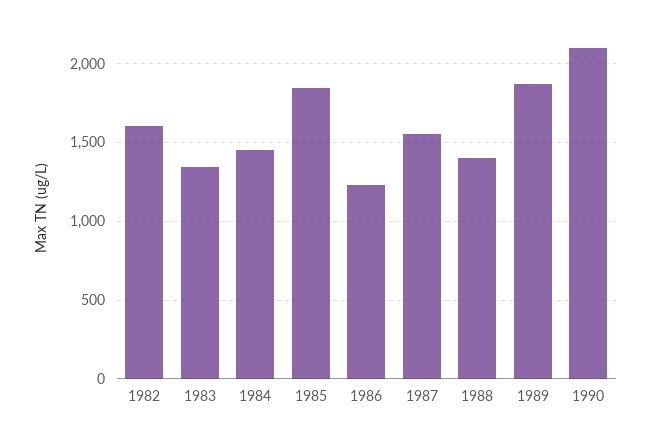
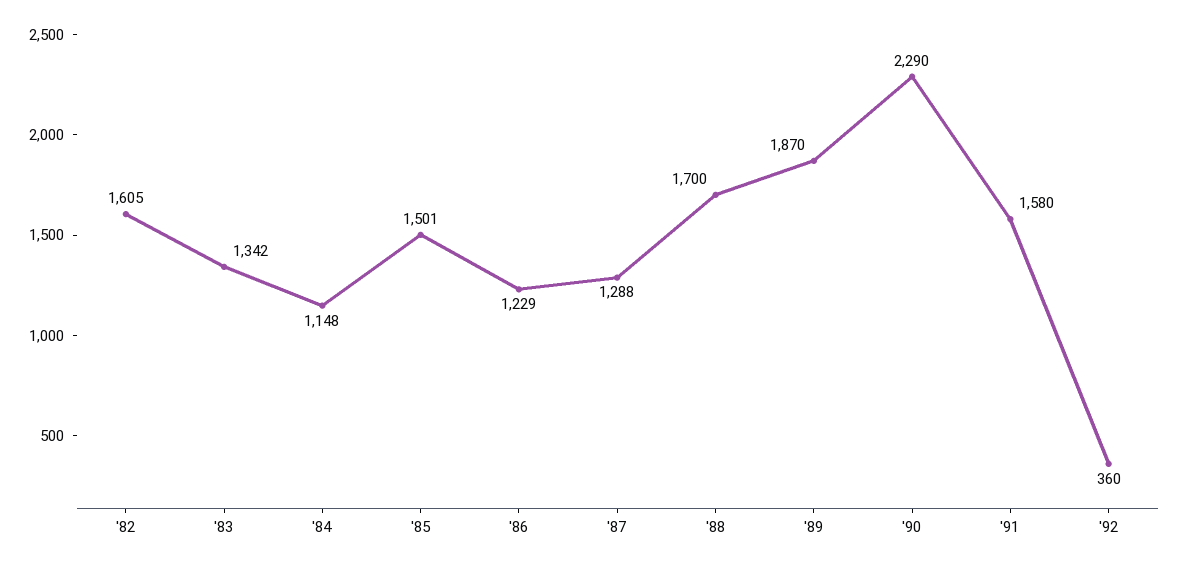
1984: 1450 -> 1148
1985: 1850 -> 1501
1987: 1550 -> 1288
1988: 1400 -> 1700
1990: 2100 -> 2290
'91: none -> 1580
'92: none -> 360

